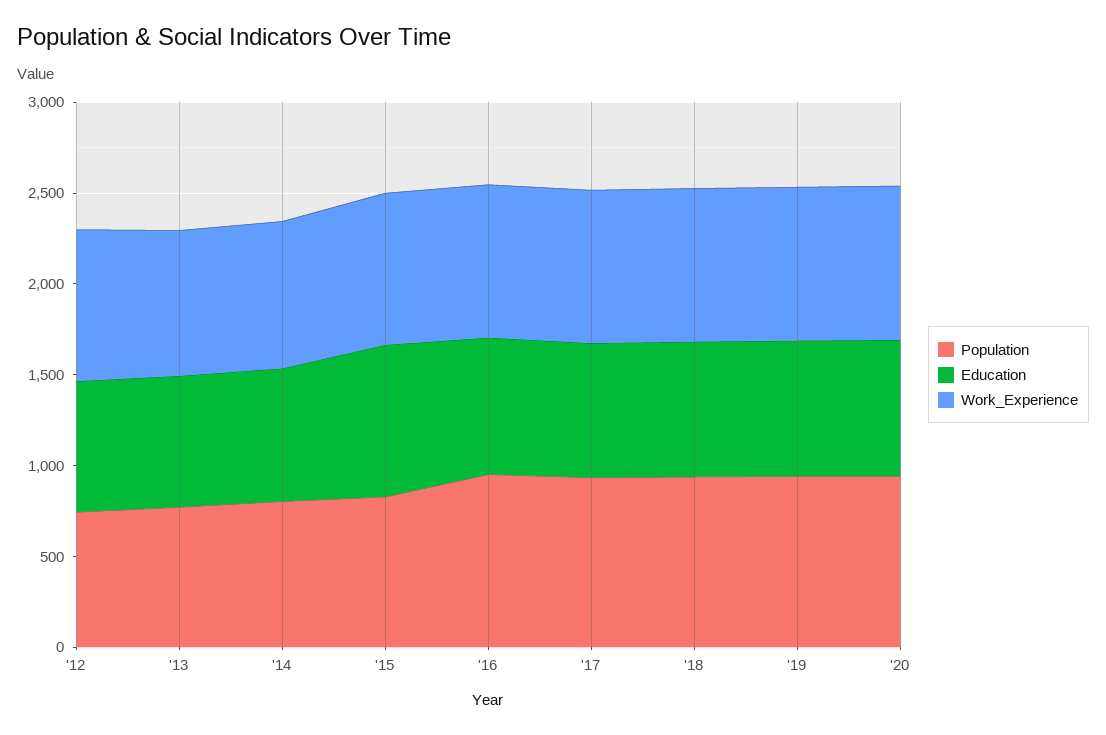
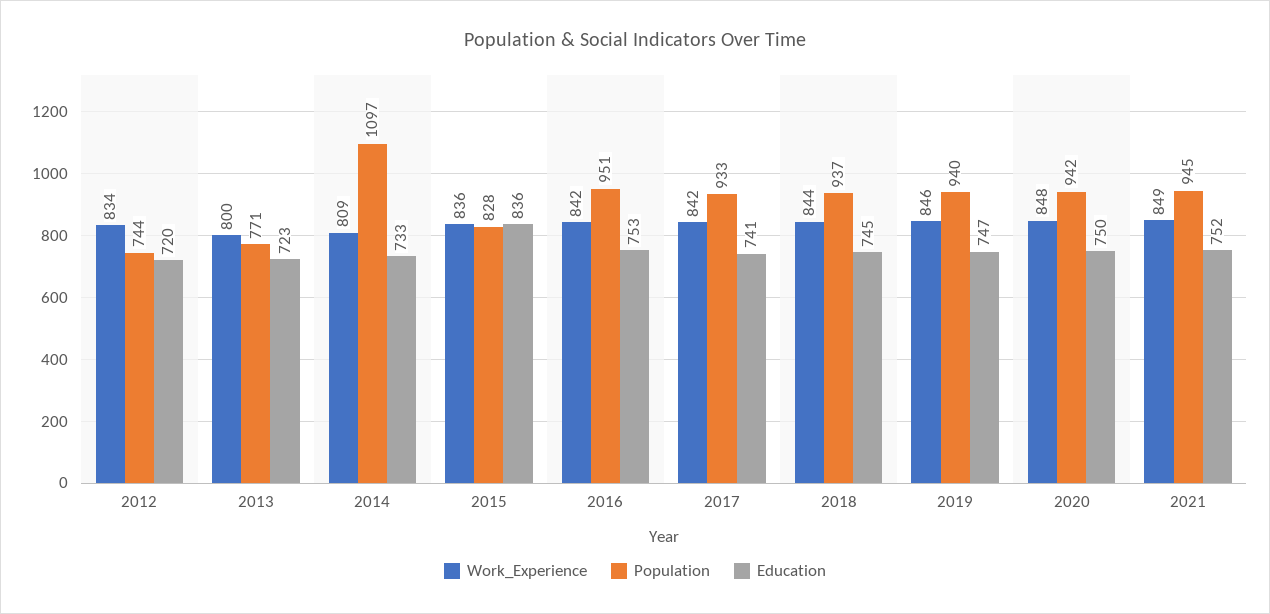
Population, '14: 800 -> 1097
Work_Experience, 2021: none -> 849
Population, 2021: none -> 945
Education, 2021: none -> 752

